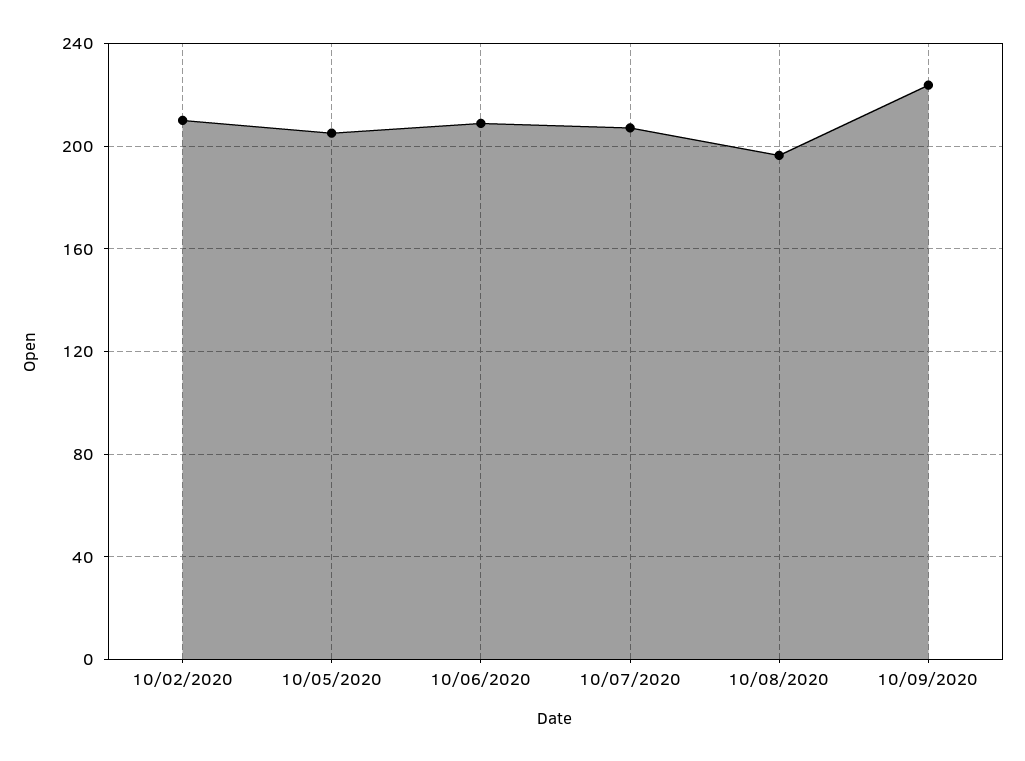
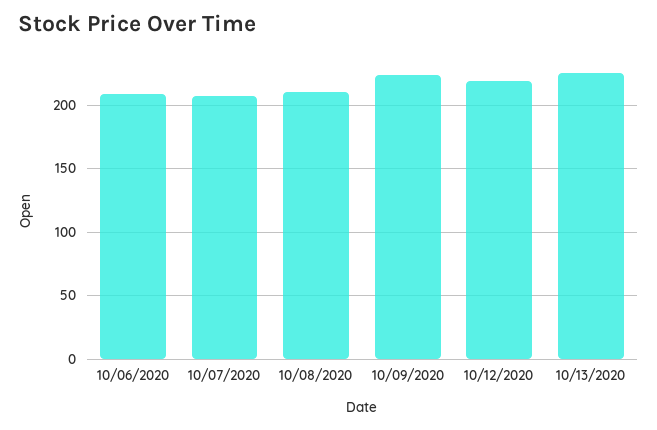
10/02/2020: 210 -> none
10/05/2020: 205 -> none
10/08/2020: 195 -> 210
10/12/2020: none -> 220
10/13/2020: none -> 225

